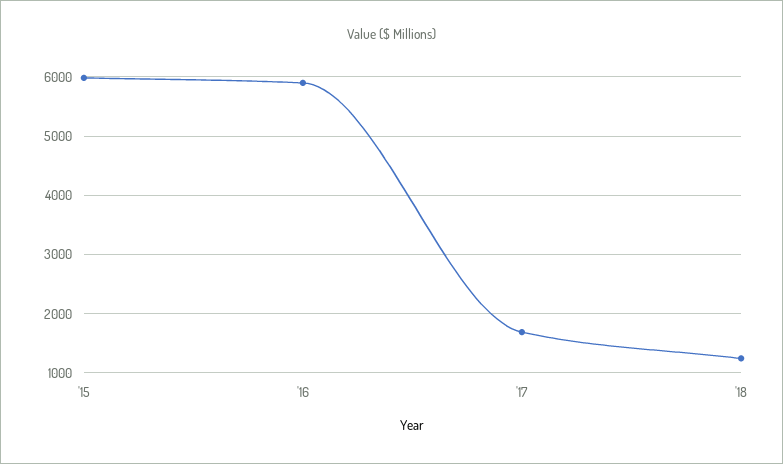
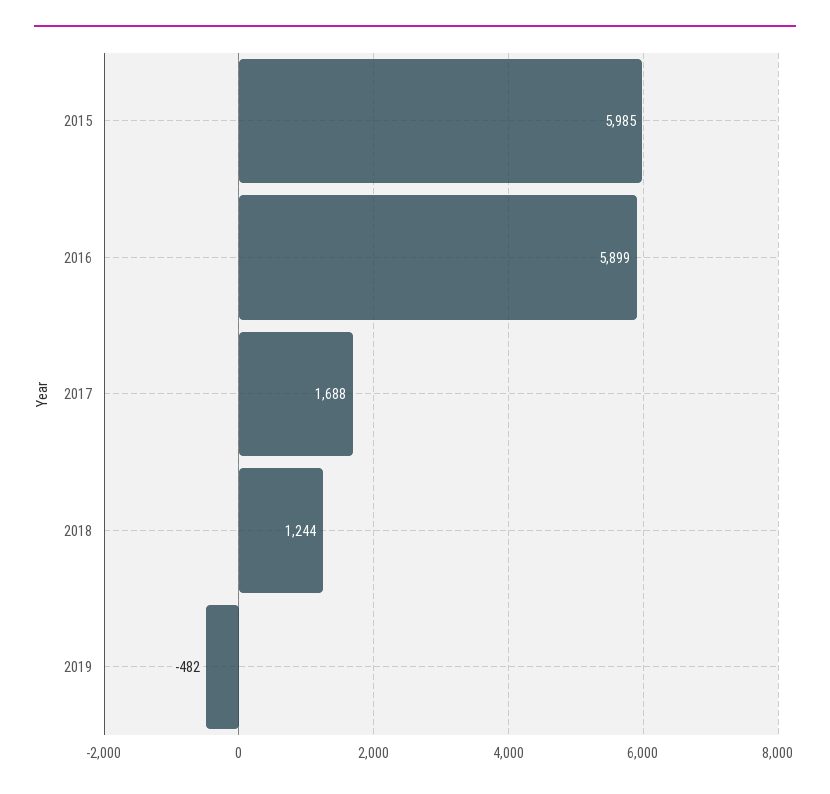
2019: none -> -482

